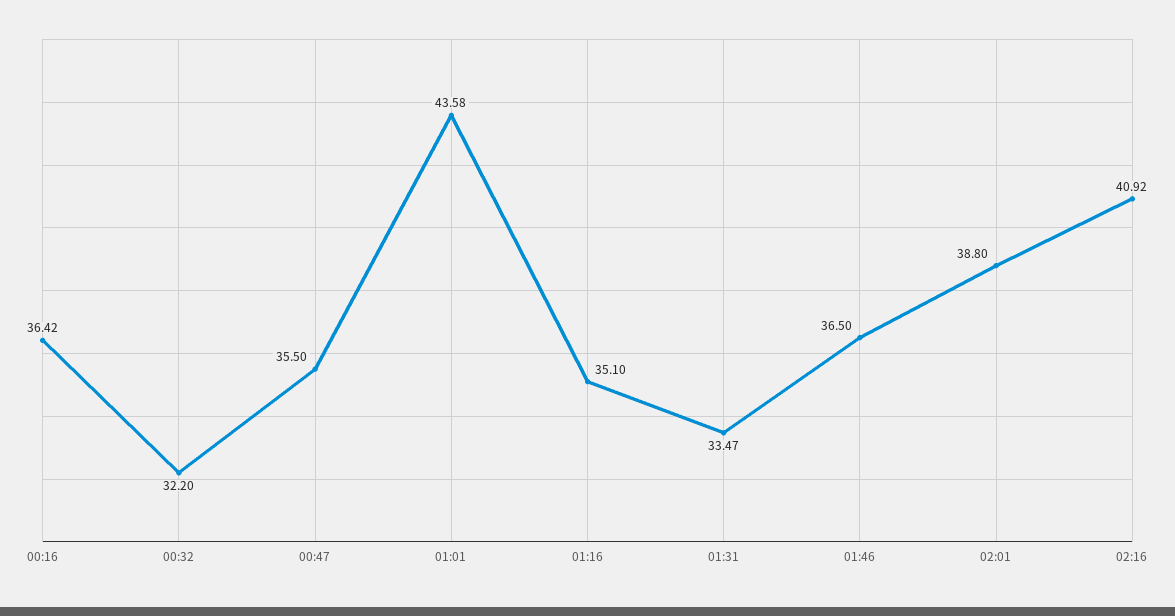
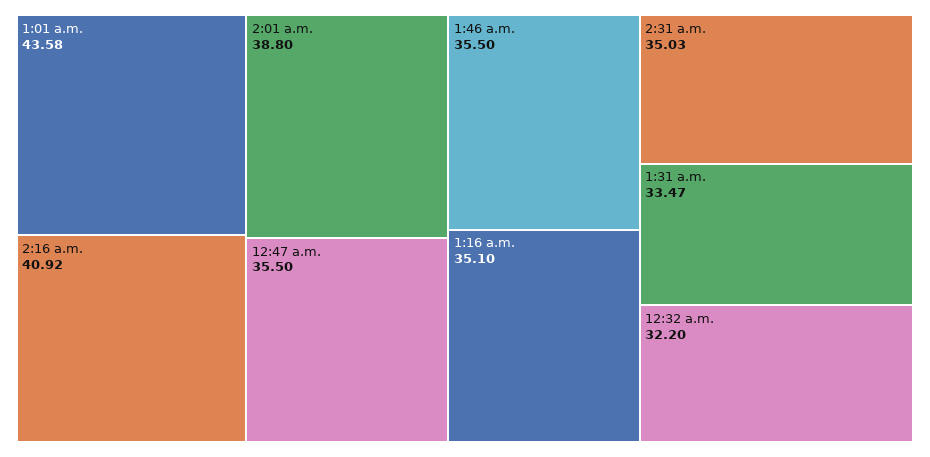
00:16: 36.42 -> none
01:46: 36.5 -> 35.5
2:31 a.m.: none -> 35.03

